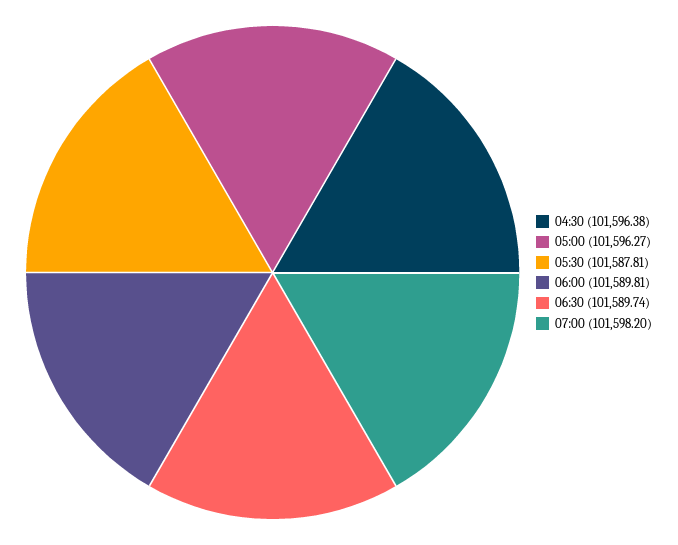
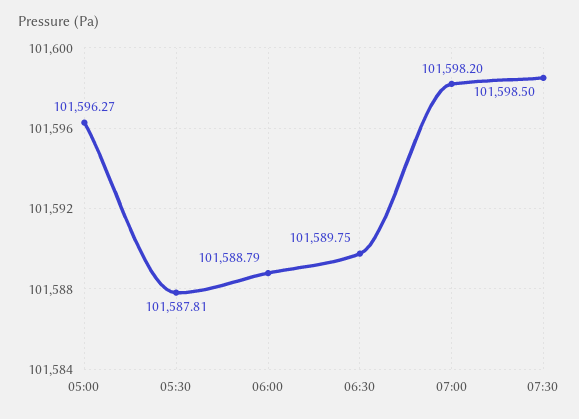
04:30: 101596.38 -> none
06:00: 101589.81 -> 101588.79
06:30: 101589.74 -> 101589.75
07:30: none -> 101598.5

